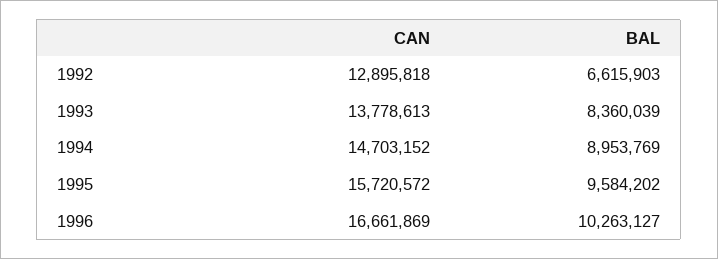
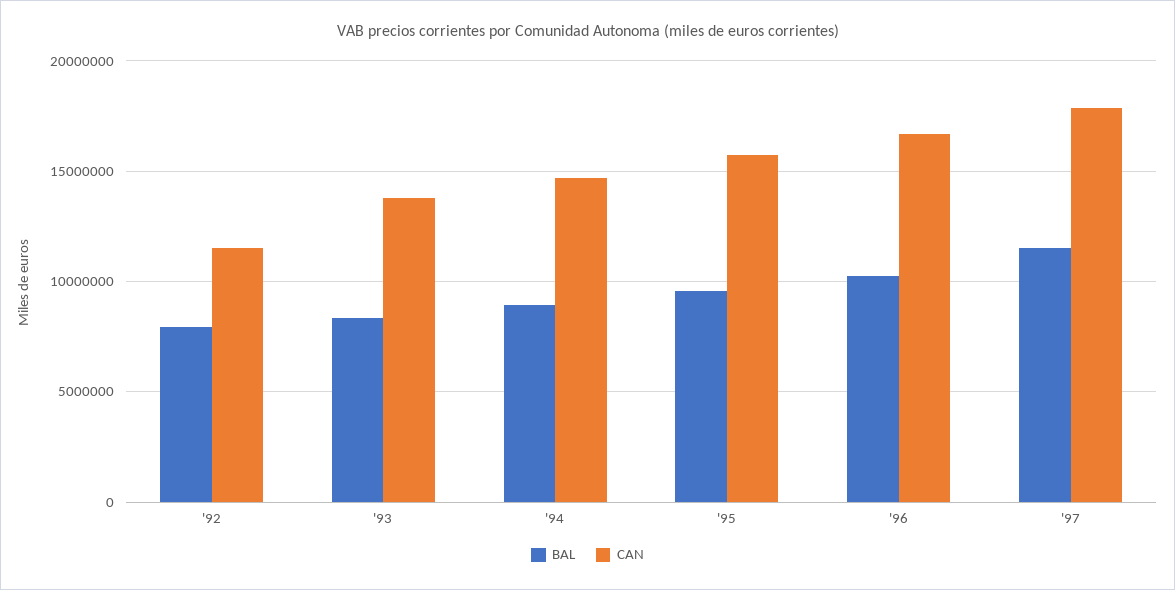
CAN, 1992: 12895818 -> 11500000
BAL, 1992: 6615903 -> 8000000
BAL, '97: none -> 11500000
CAN, '97: none -> 18000000

